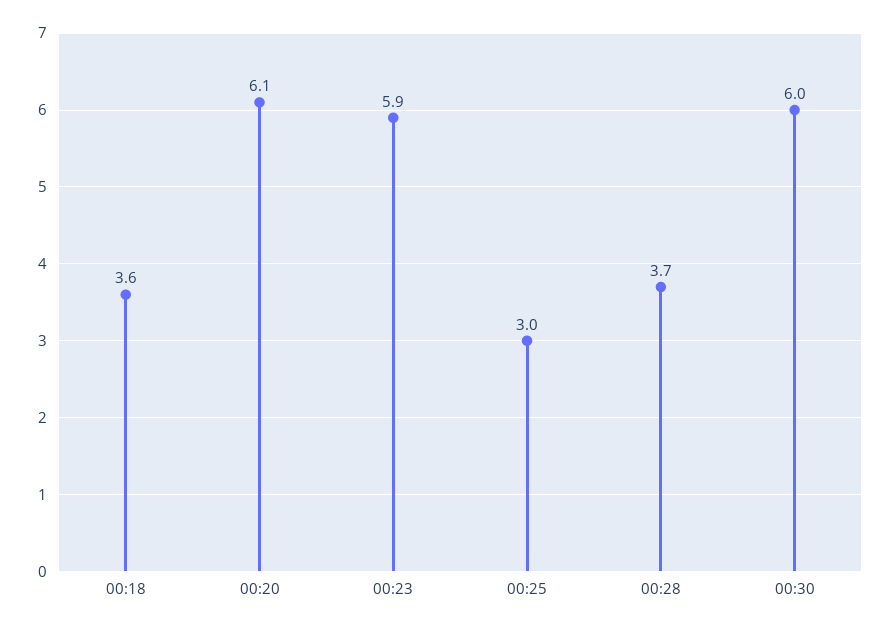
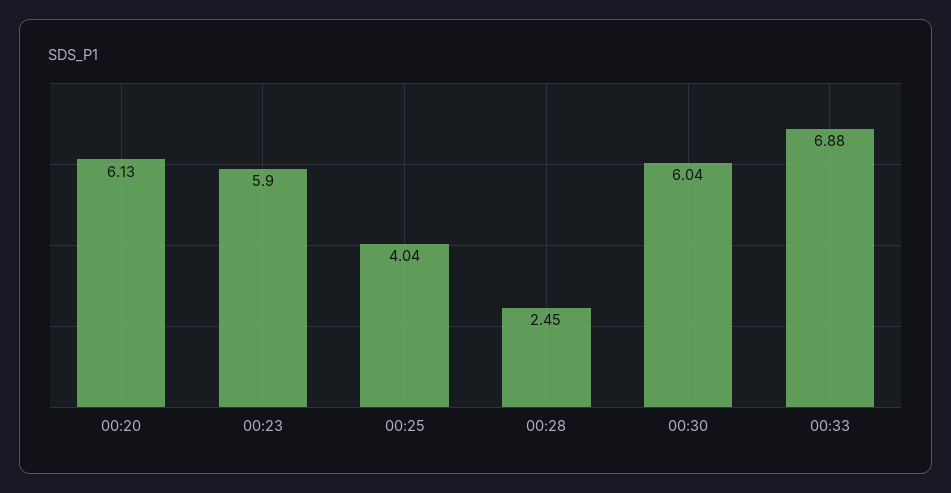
00:18: 3.6 -> none
00:25: 3 -> 4.04
00:28: 3.7 -> 2.45
00:33: none -> 6.88

